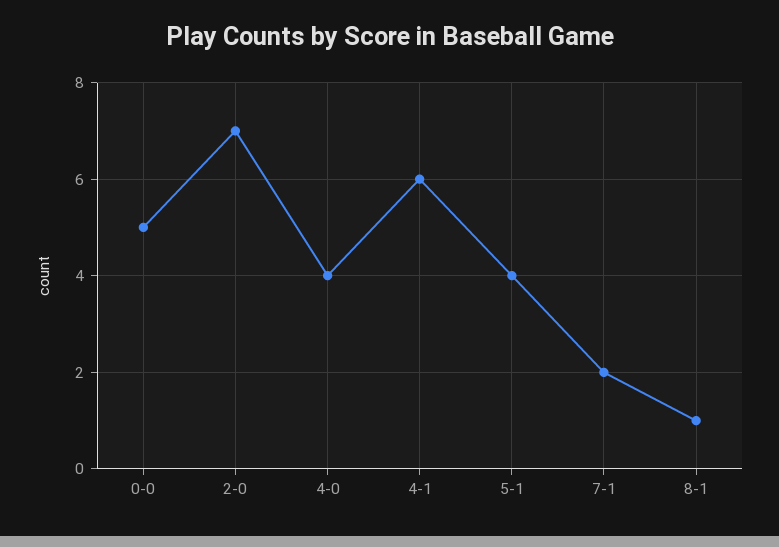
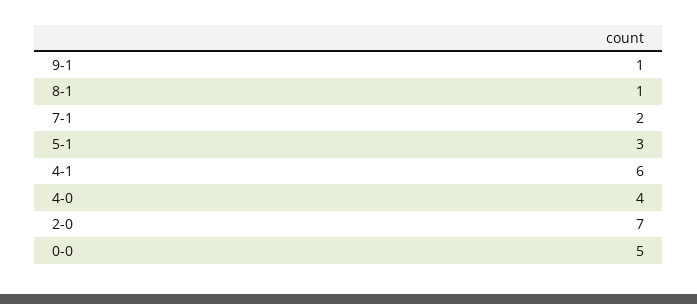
5-1: 4 -> 3
9-1: none -> 1

